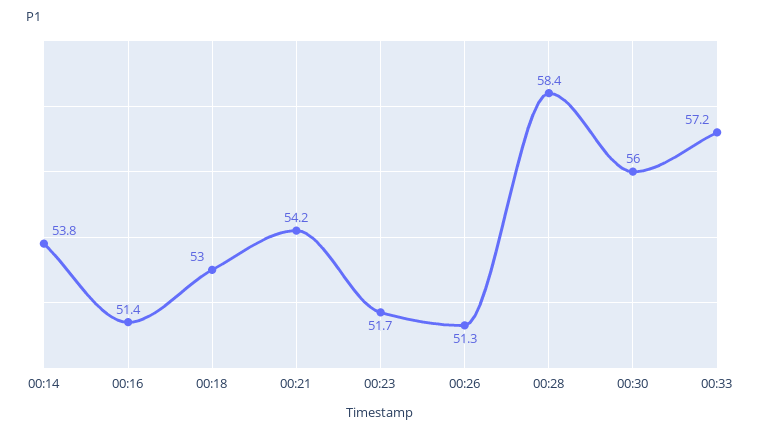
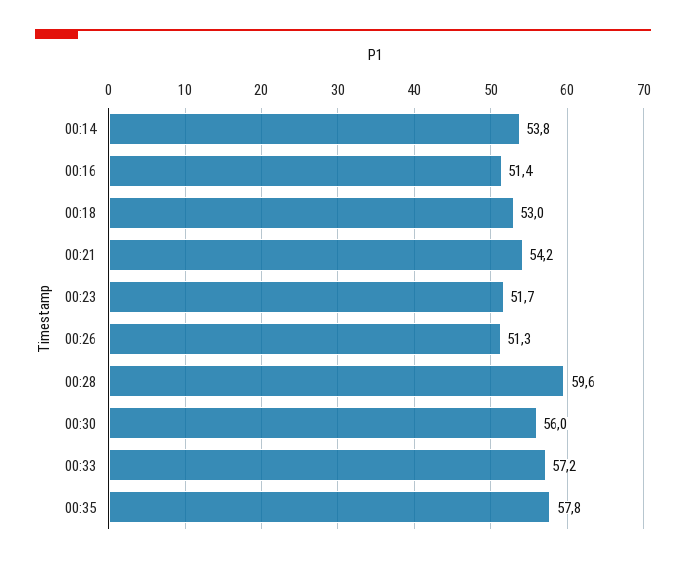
00:28: 58.4 -> 59.6
00:35: none -> 57.8

